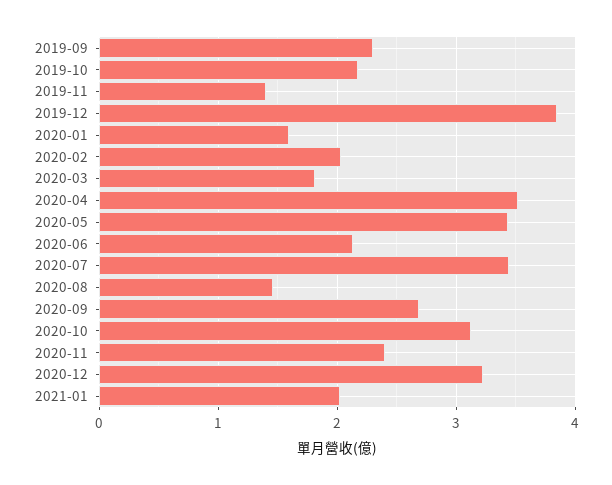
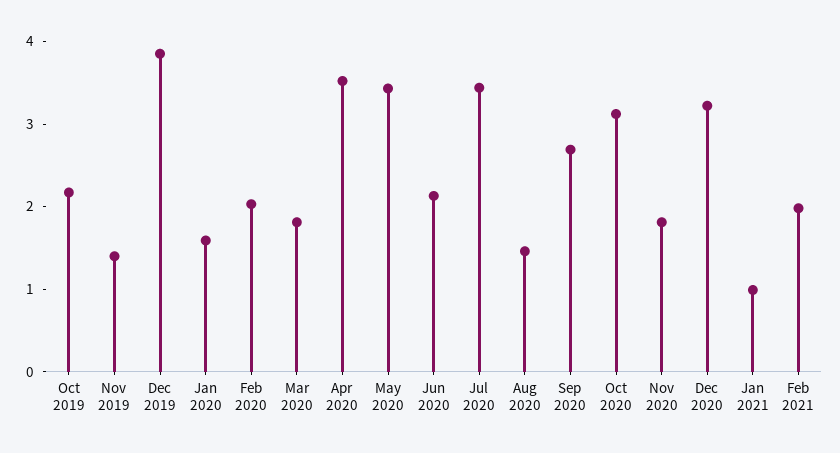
2019-09: 2.3 -> none
2020-11: 2.4 -> 1.8
2021-01: 2 -> 1
Feb 2021: none -> 2

